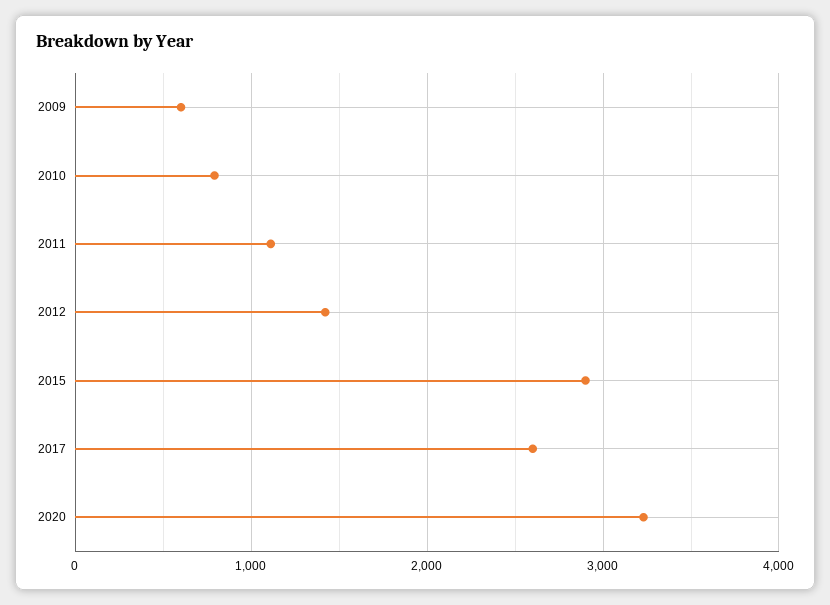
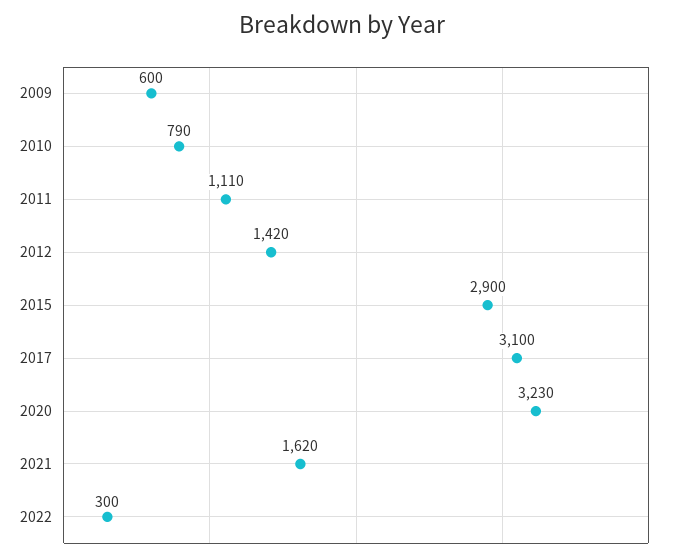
2017: 2600 -> 3100
2021: none -> 1620
2022: none -> 300

